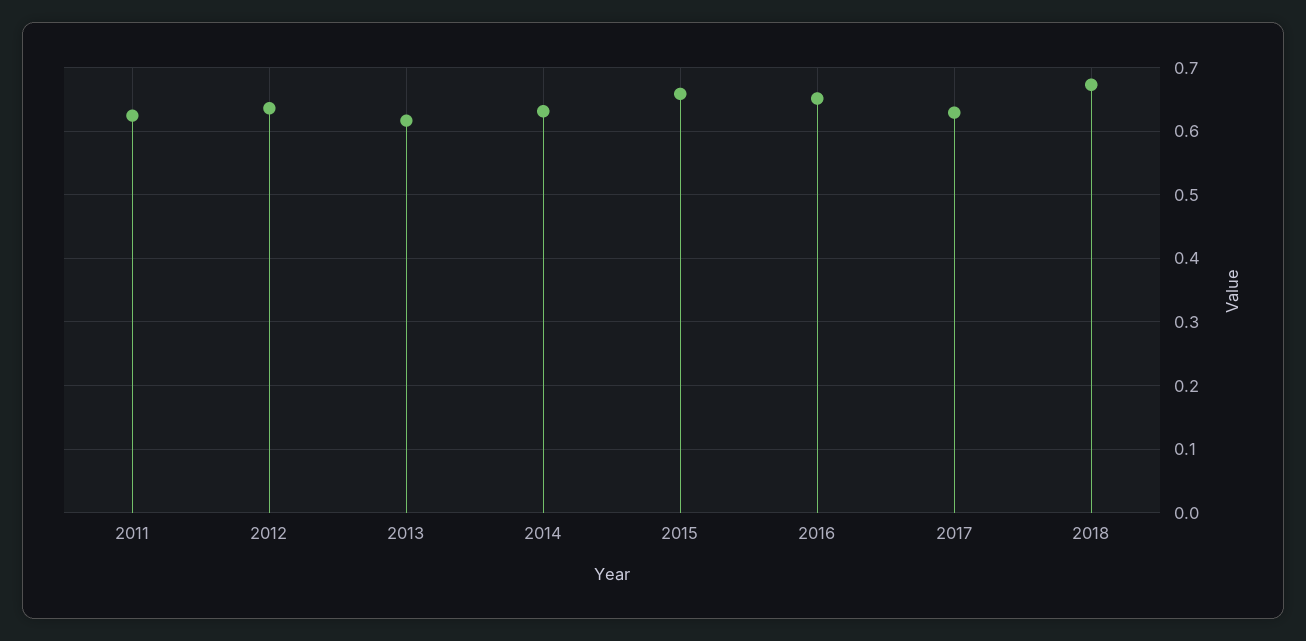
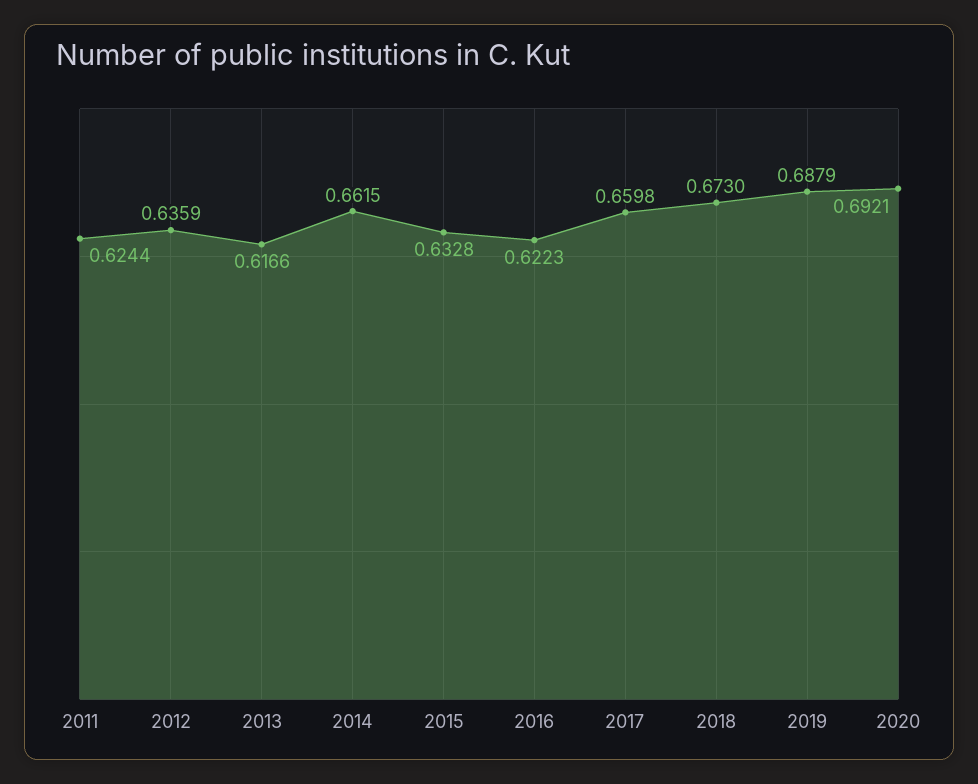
2014: 0.63 -> 0.6615
2015: 0.66 -> 0.6328
2016: 0.65 -> 0.6223
2017: 0.63 -> 0.6598
2019: none -> 0.6879
2020: none -> 0.6921

